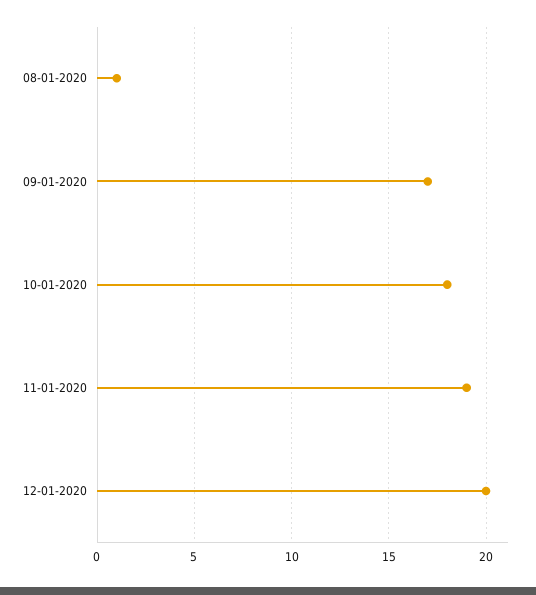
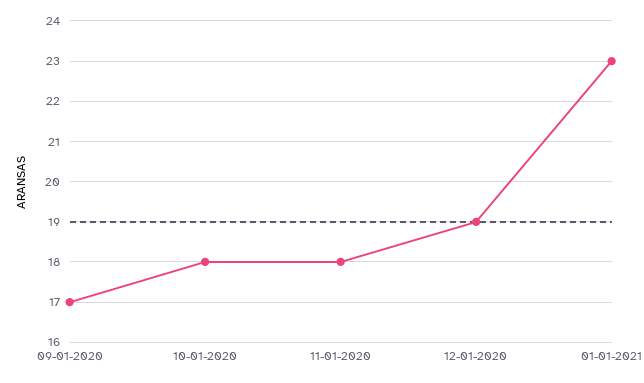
08-01-2020: 1 -> none
11-01-2020: 19 -> 18
12-01-2020: 20 -> 19
01-01-2021: none -> 23

